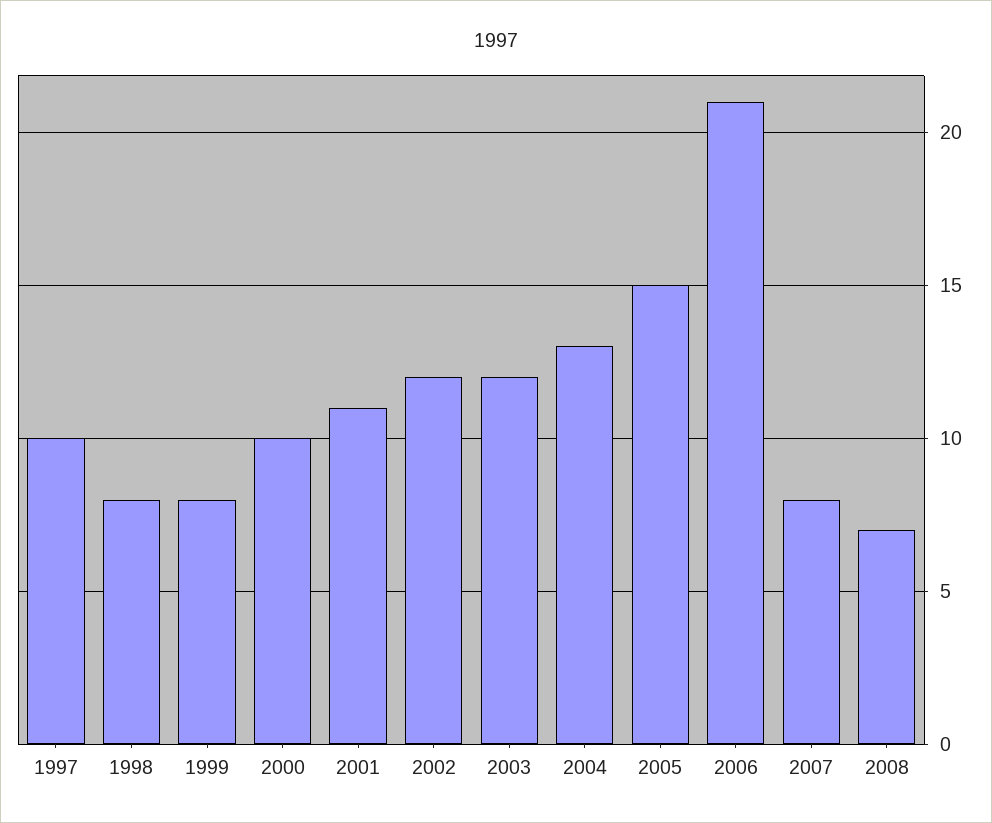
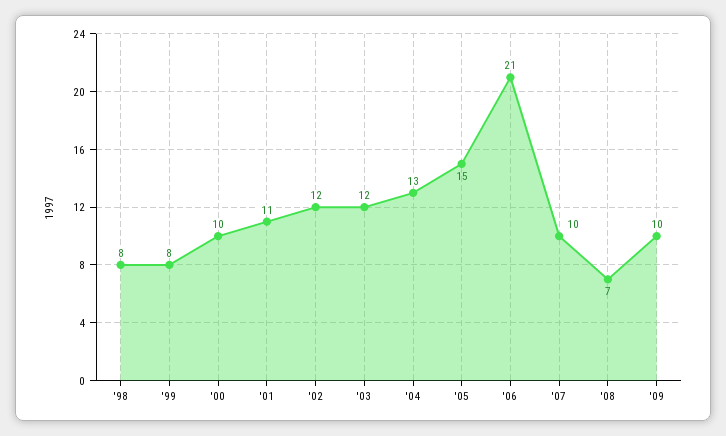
1997: 10 -> none
2007: 8 -> 10
'09: none -> 10

